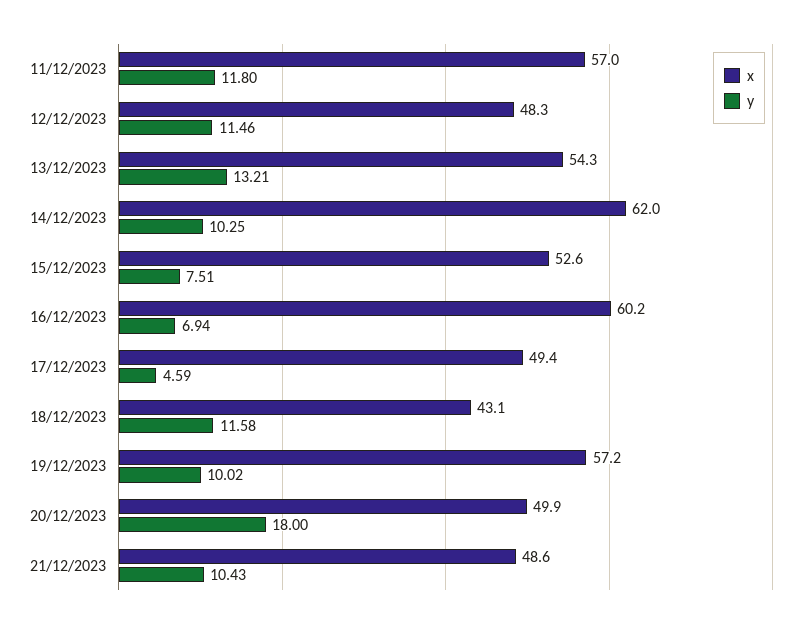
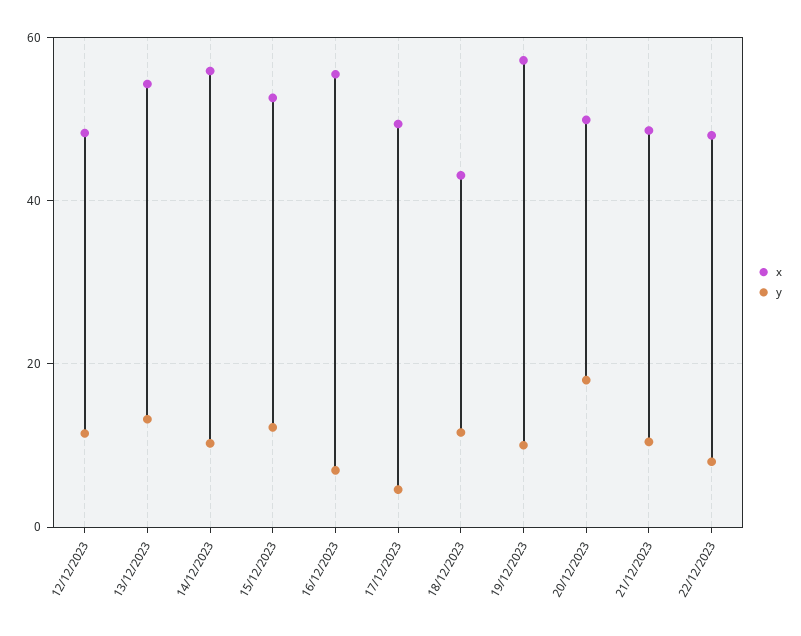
x, 11/12/2023: 57 -> none
y, 11/12/2023: 11.8 -> none
x, 14/12/2023: 62 -> 56
y, 15/12/2023: 7.51 -> 12
x, 16/12/2023: 60.2 -> 56
x, 22/12/2023: none -> 48
y, 22/12/2023: none -> 8

